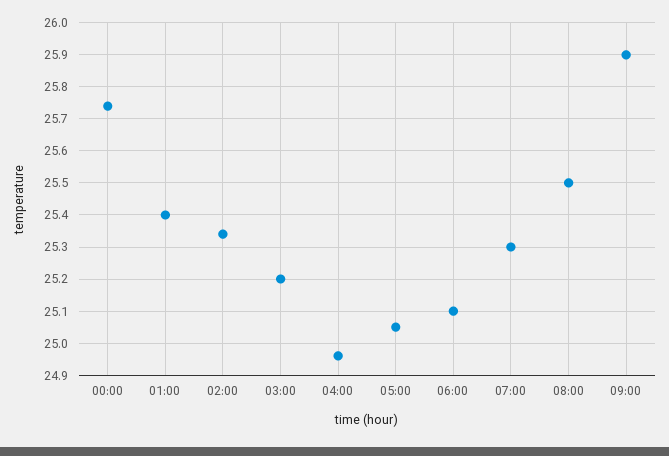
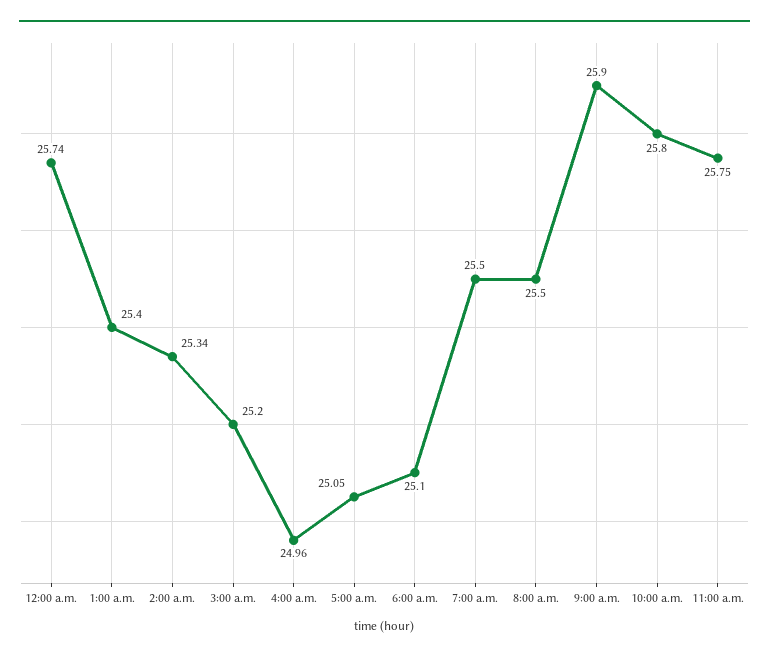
07:00: 25.3 -> 25.5
10:00 a.m.: none -> 25.8
11:00 a.m.: none -> 25.75

